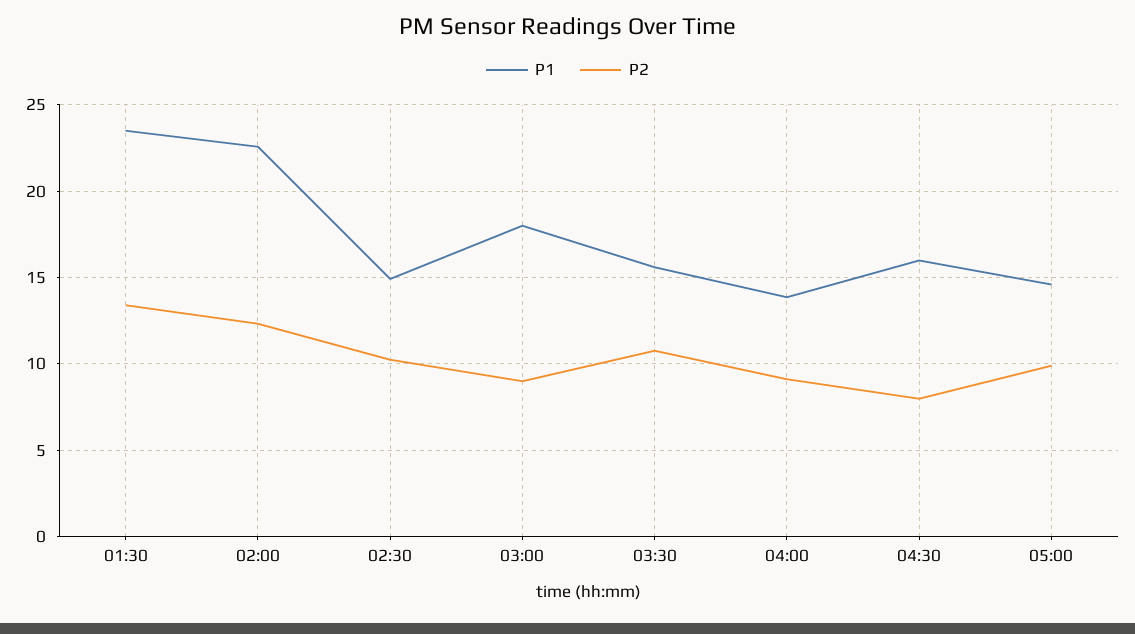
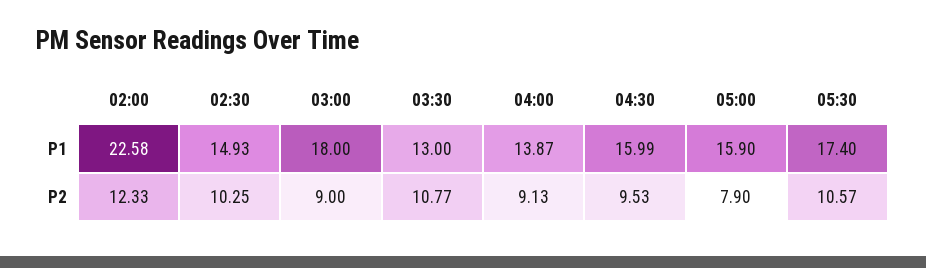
P1, 01:30: 23.5 -> none
P2, 01:30: 13.5 -> none
P1, 03:30: 15.5 -> 13
P2, 04:30: 8 -> 9.53
P1, 05:00: 14.5 -> 15.9
P2, 05:00: 10 -> 7.9
P1, 05:30: none -> 17.4
P2, 05:30: none -> 10.57

